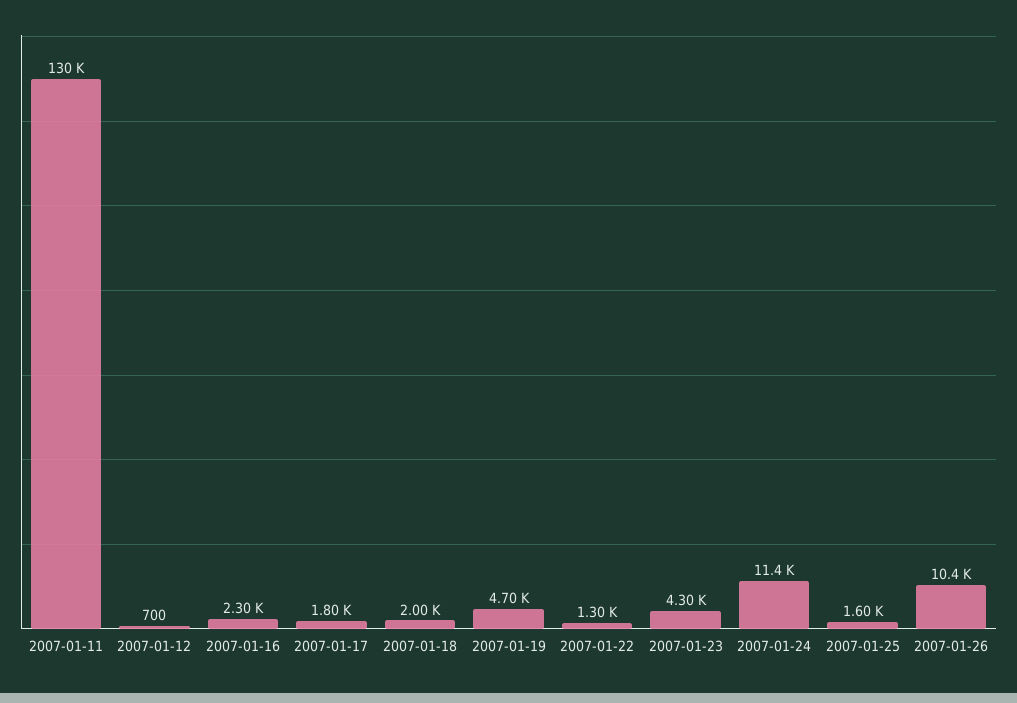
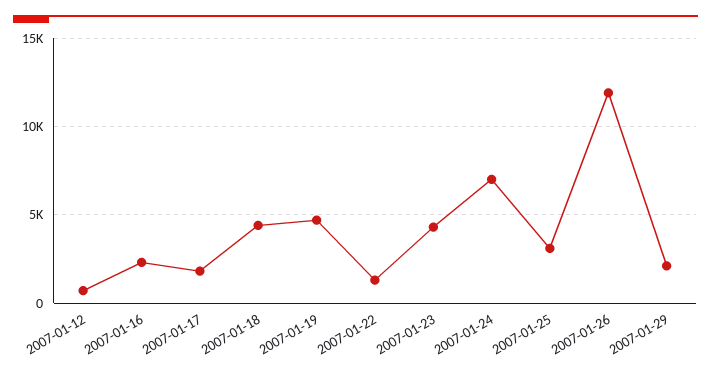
2007-01-11: 130000 -> none
2007-01-18: 2000 -> 4500
2007-01-24: 11400 -> 7000
2007-01-25: 1600 -> 3000
2007-01-26: 10400 -> 12000
2007-01-29: none -> 2000

